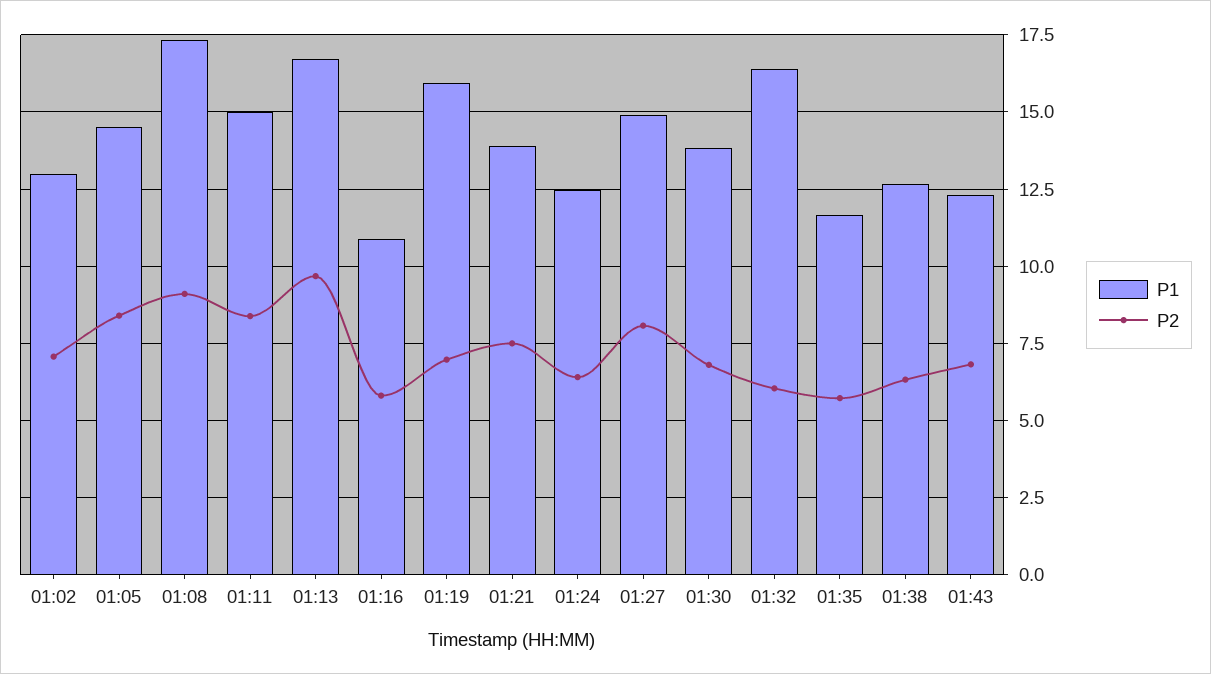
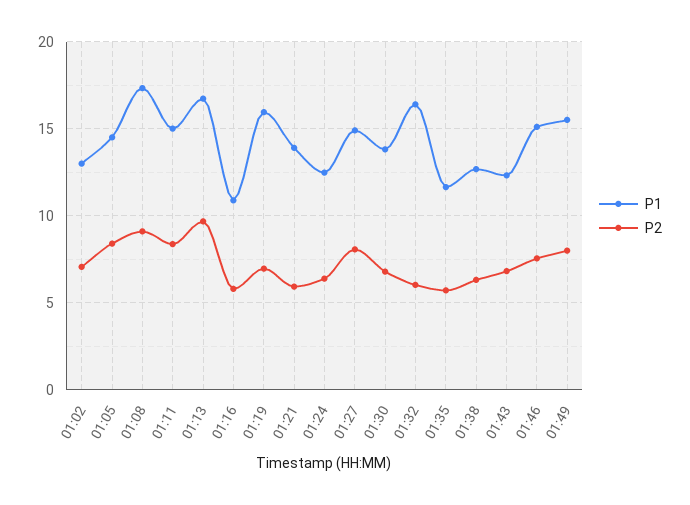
P2, 01:21: 7.5 -> 6
P1, 01:46: none -> 15
P2, 01:46: none -> 7.5
P1, 01:49: none -> 15.5
P2, 01:49: none -> 8

